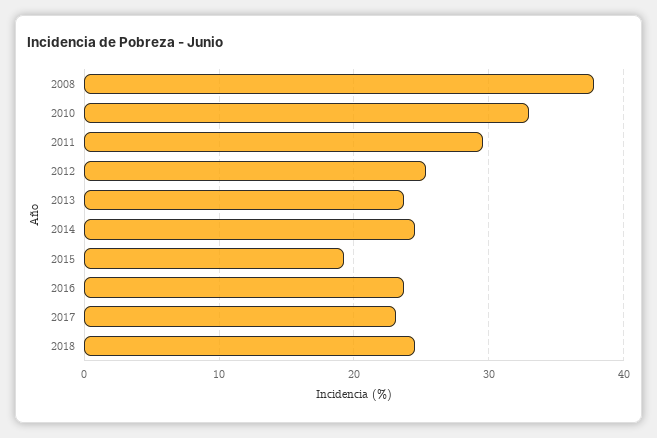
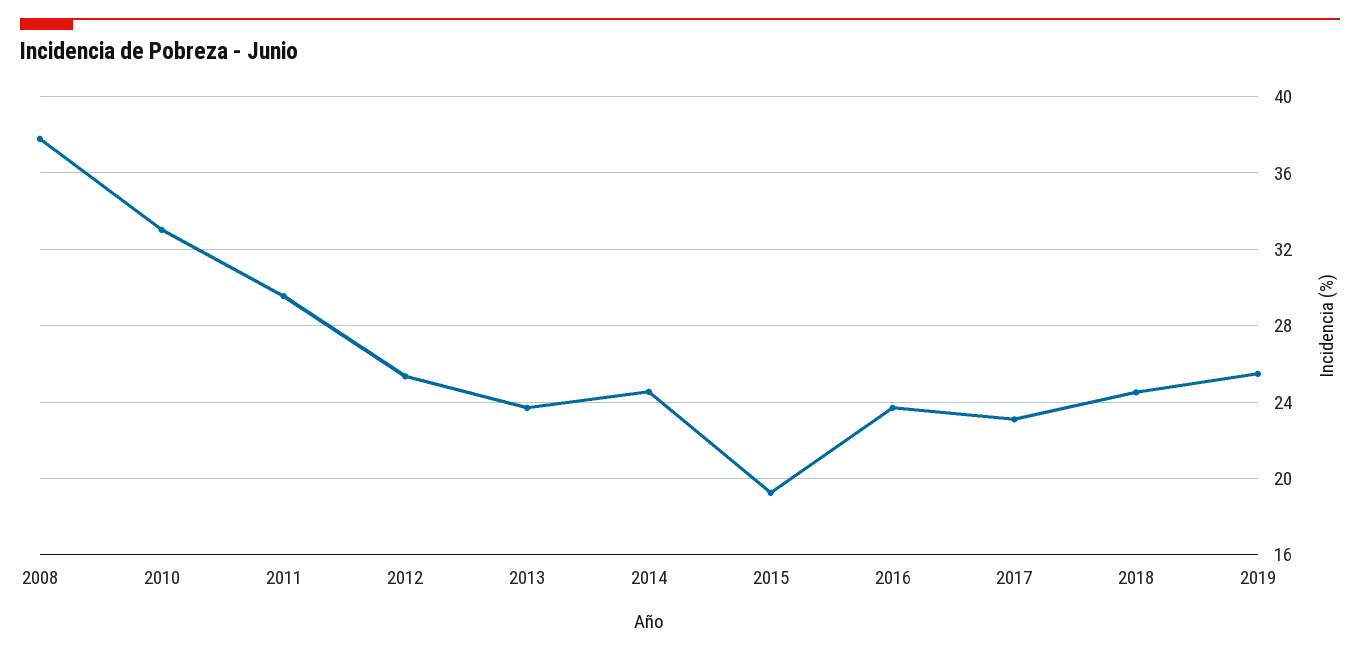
2019: none -> 25.5

